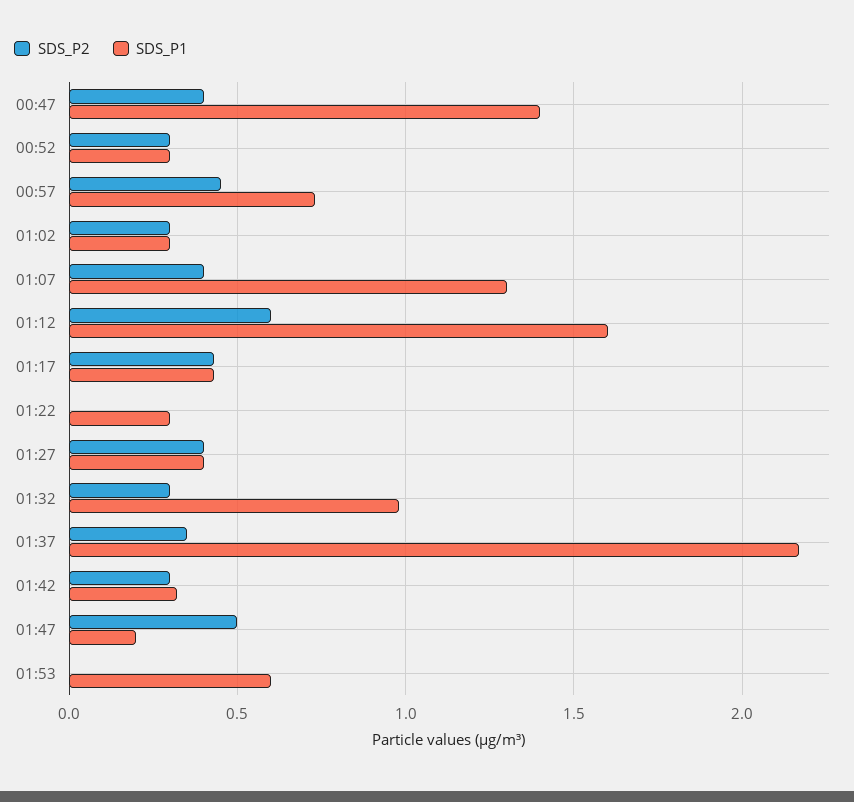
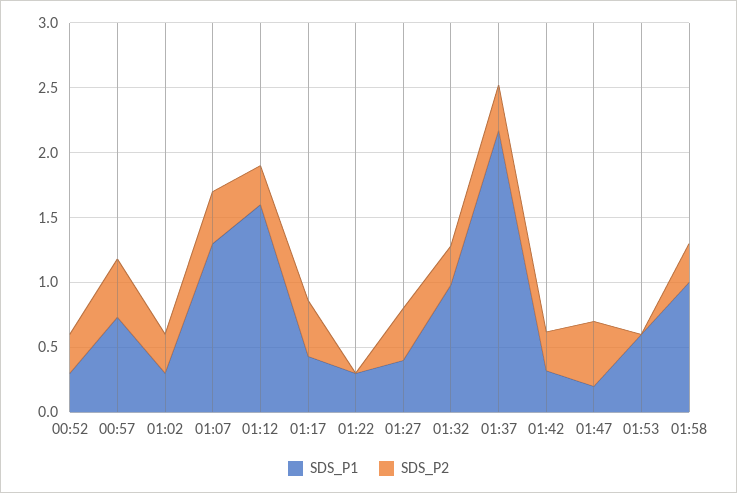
SDS_P2, 00:47: 0.4 -> none
SDS_P1, 00:47: 1.4 -> none
SDS_P2, 01:12: 0.6 -> 0.3
SDS_P1, 01:58: none -> 1
SDS_P2, 01:58: none -> 0.3

